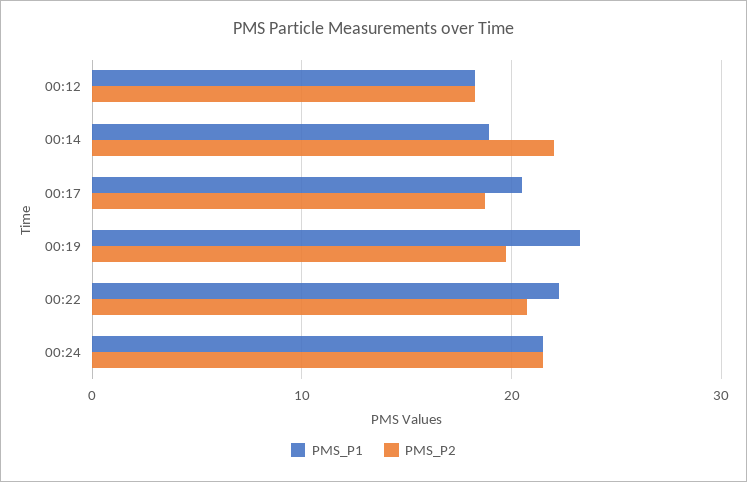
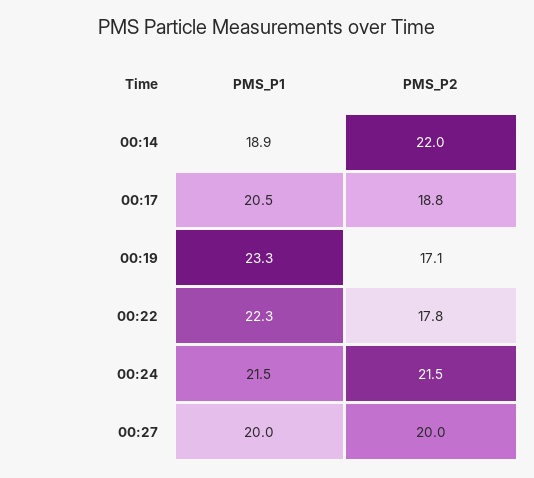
PMS_P1, 00:12: 18 -> none
PMS_P2, 00:12: 18 -> none
PMS_P2, 00:19: 20 -> 17.1
PMS_P2, 00:22: 21 -> 17.8
PMS_P1, 00:27: none -> 20
PMS_P2, 00:27: none -> 20

